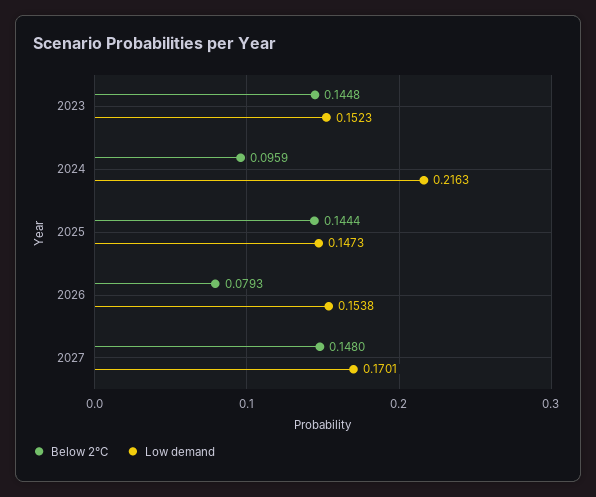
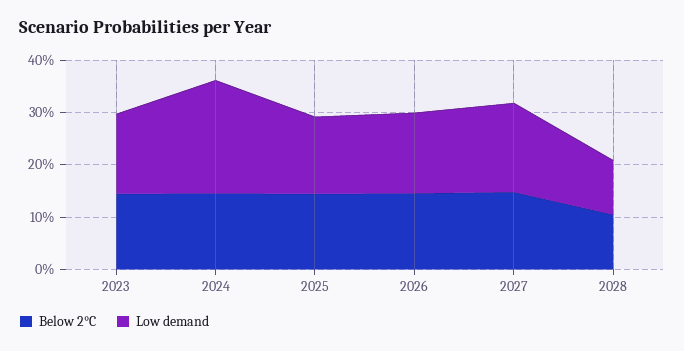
Below 2°C, 2024: 0.0959 -> 0.14
Below 2°C, 2026: 0.0793 -> 0.14
Below 2°C, 2028: none -> 0.1
Low demand, 2028: none -> 0.1

